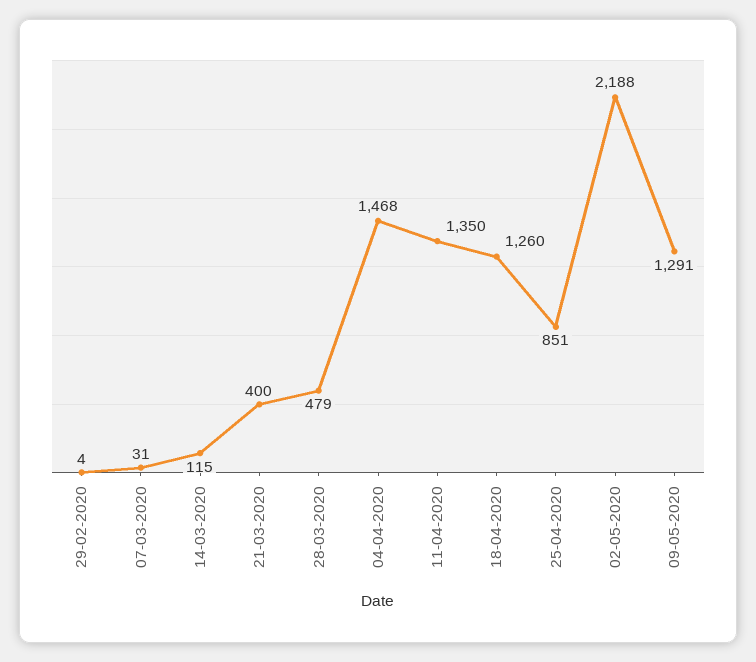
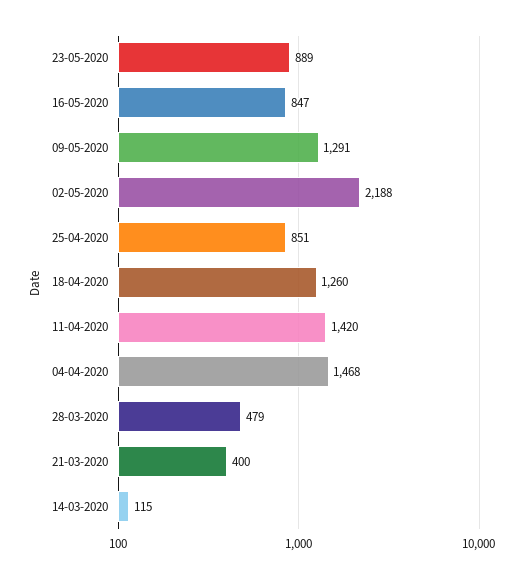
29-02-2020: 4 -> none
07-03-2020: 31 -> none
11-04-2020: 1350 -> 1420
23-05-2020: none -> 889
16-05-2020: none -> 847

